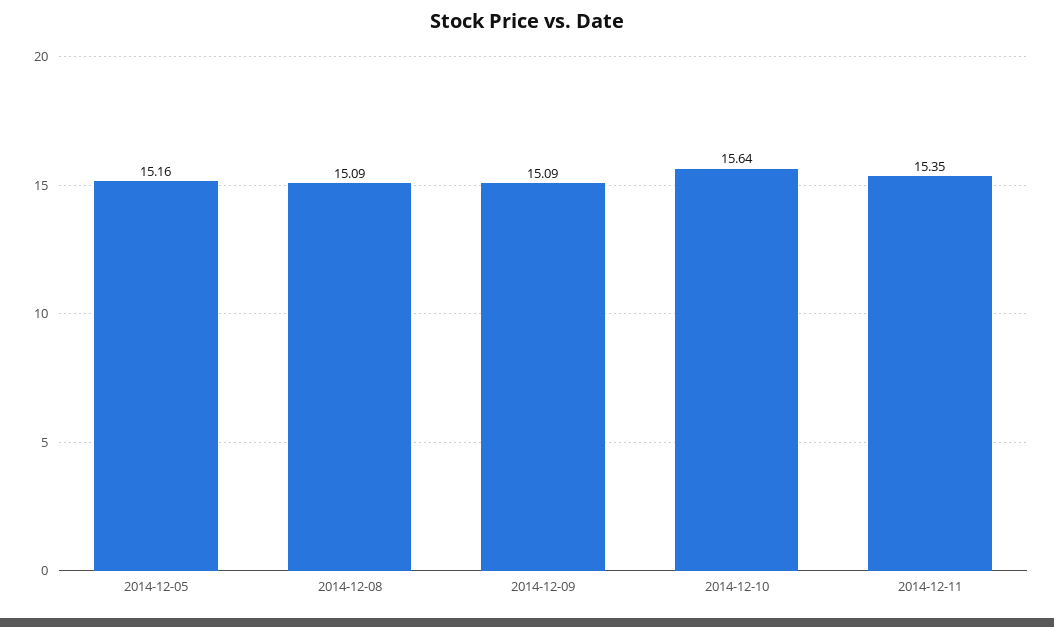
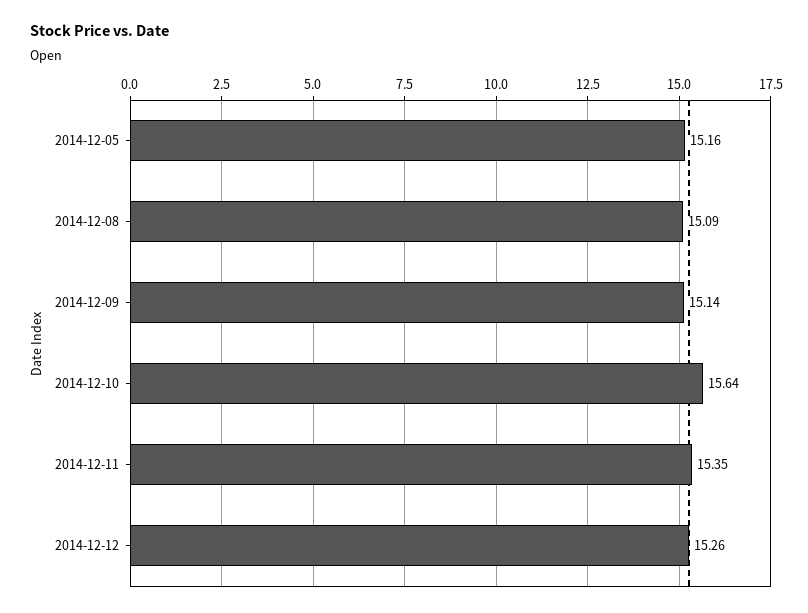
2014-12-09: 15.09 -> 15.14
2014-12-12: none -> 15.26

